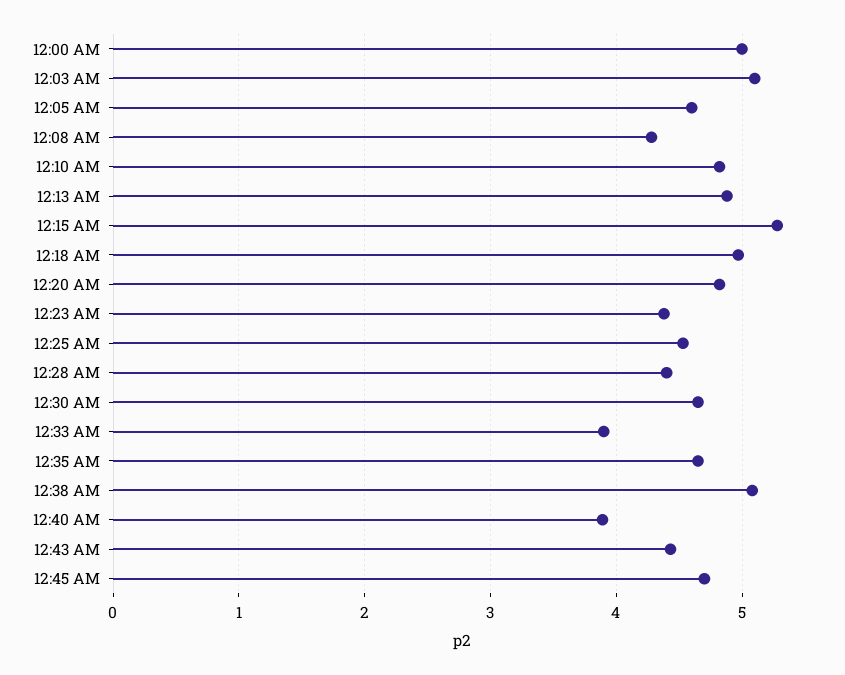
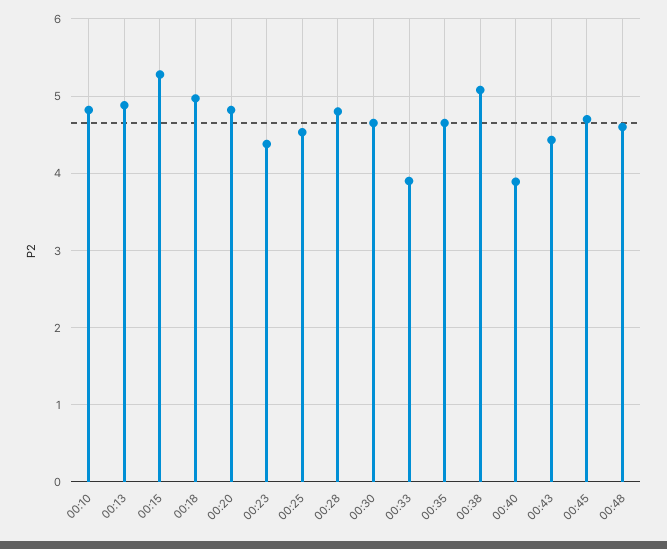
12:00 AM: 5 -> none
12:03 AM: 5.1 -> none
12:05 AM: 4.6 -> none
12:08 AM: 4.3 -> none
12:28 AM: 4.4 -> 4.8
00:48: none -> 4.6

